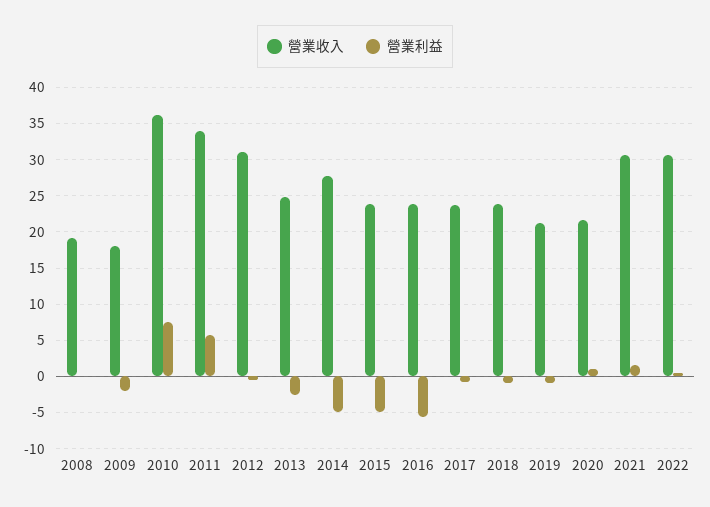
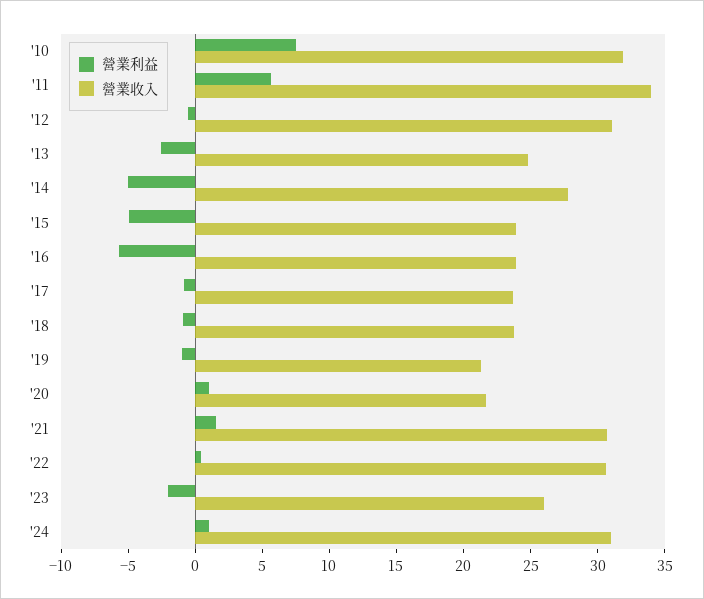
營業收入, 2008: 19 -> none
營業利益, 2008: 0 -> none
營業收入, 2009: 18 -> none
營業利益, 2009: -2 -> none
營業收入, 2010: 36 -> 32
營業利益, '23: none -> -2
營業收入, '23: none -> 26
營業利益, '24: none -> 1
營業收入, '24: none -> 31

